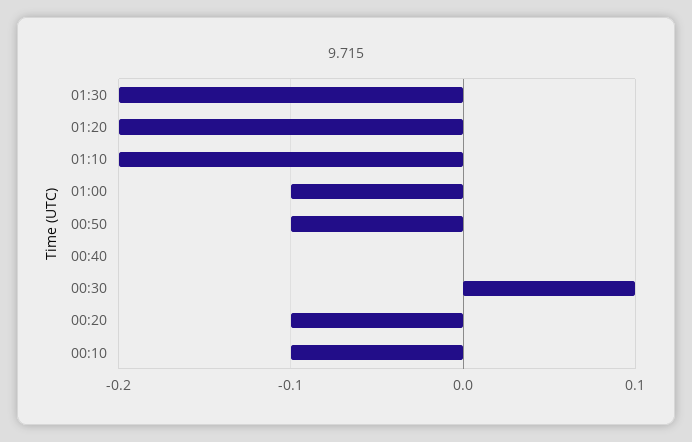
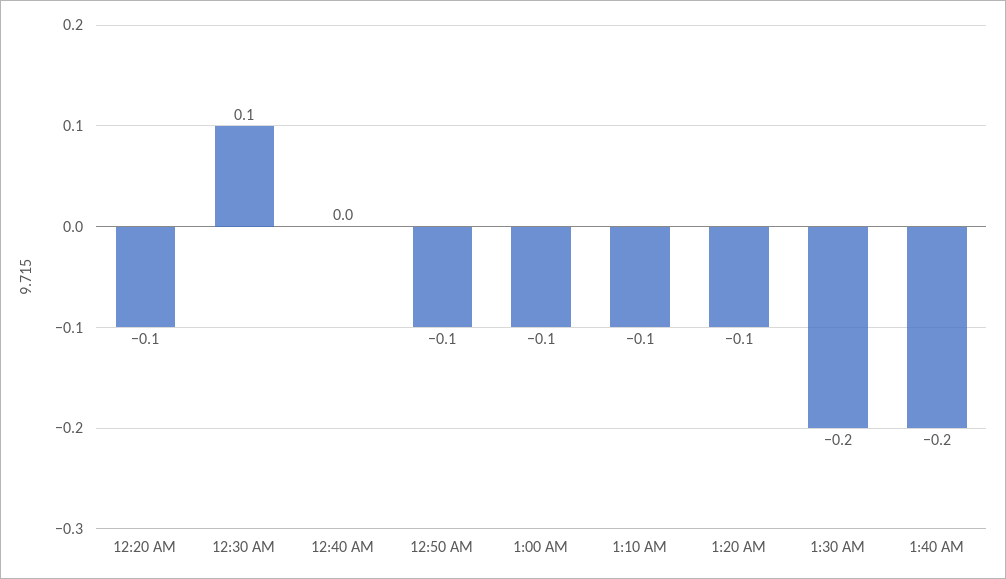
01:20: -0.2 -> -0.1
01:10: -0.2 -> -0.1
00:10: -0.1 -> none
1:40 AM: none -> -0.2

